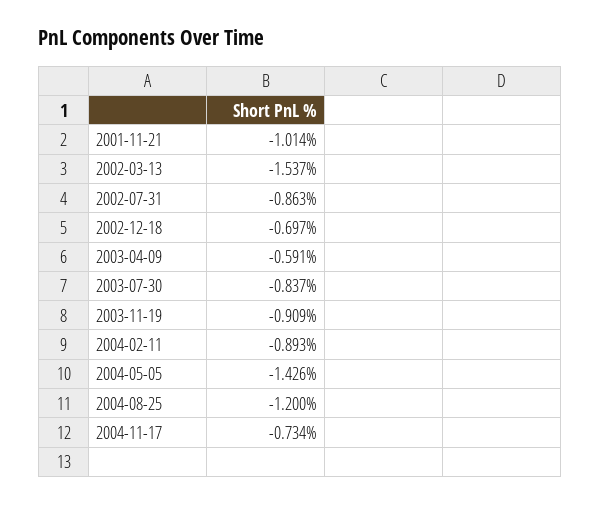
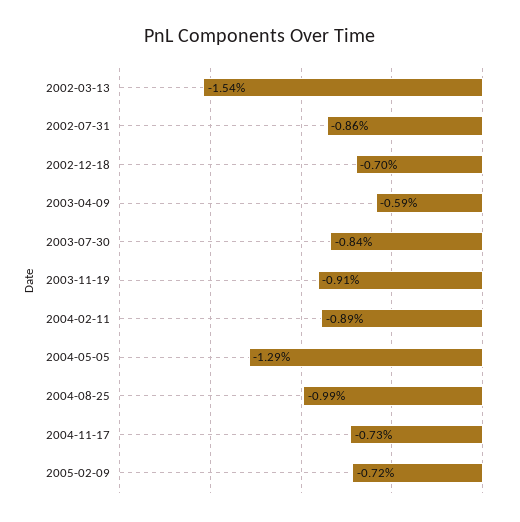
2001-11-21: -1.014 -> none
2004-05-05: -1.426 -> -1.29
2004-08-25: -1.2 -> -0.99
2005-02-09: none -> -0.72

